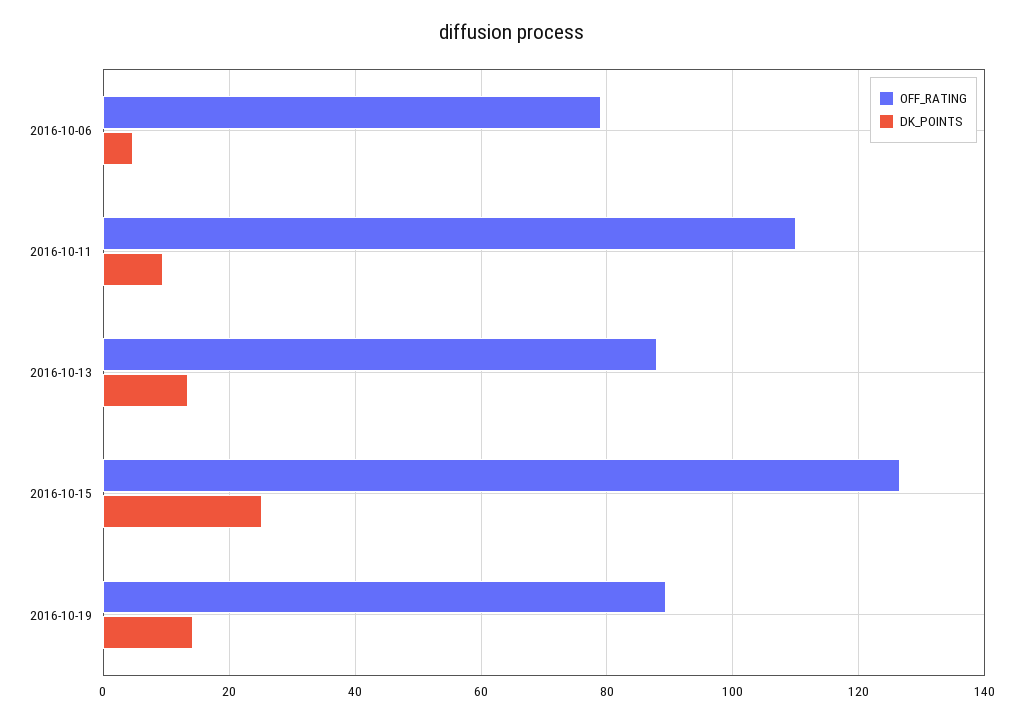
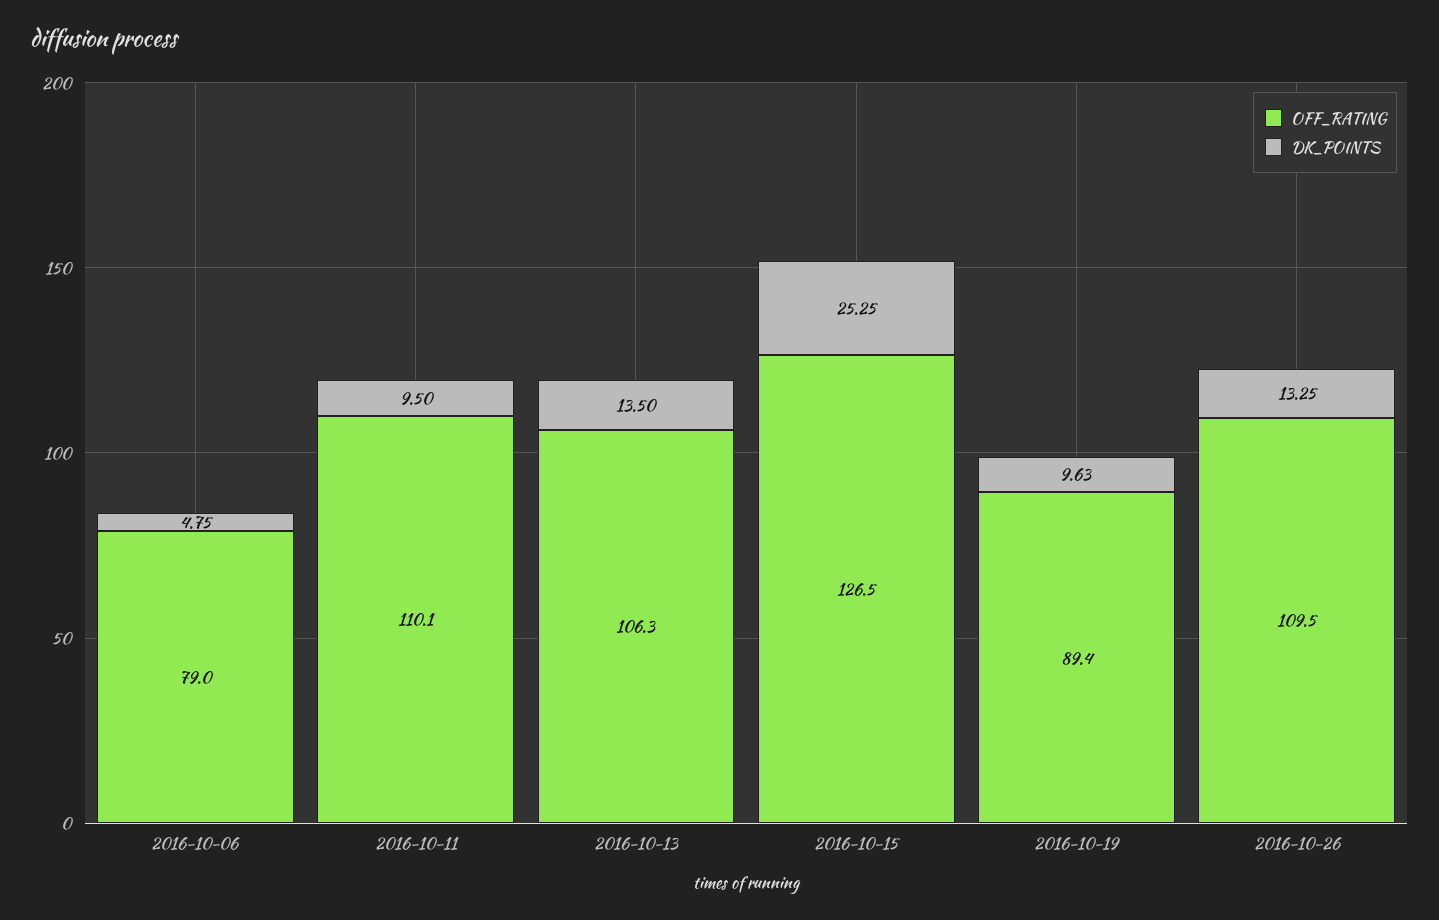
OFF_RATING, 2016-10-13: 88 -> 106.3
DK_POINTS, 2016-10-19: 14 -> 9.63
OFF_RATING, 2016-10-26: none -> 109.5
DK_POINTS, 2016-10-26: none -> 13.25

